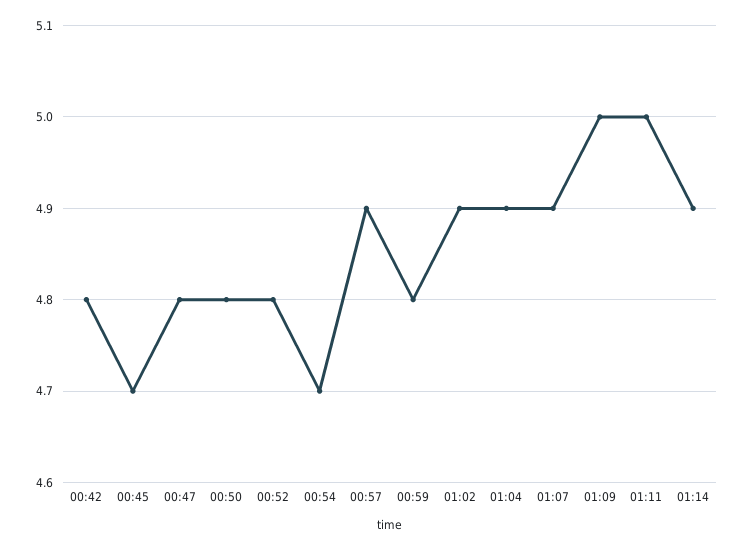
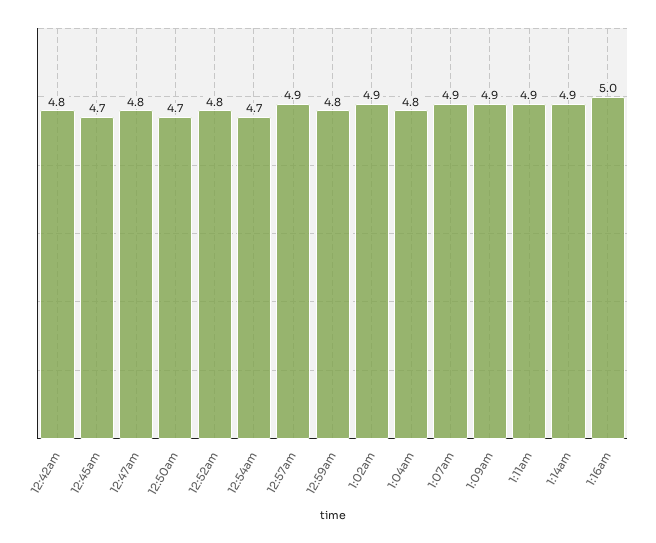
00:50: 4.8 -> 4.7
01:04: 4.9 -> 4.8
01:09: 5 -> 4.9
01:11: 5 -> 4.9
1:16am: none -> 5

